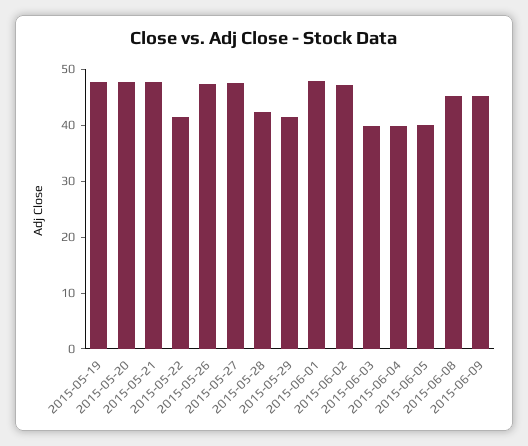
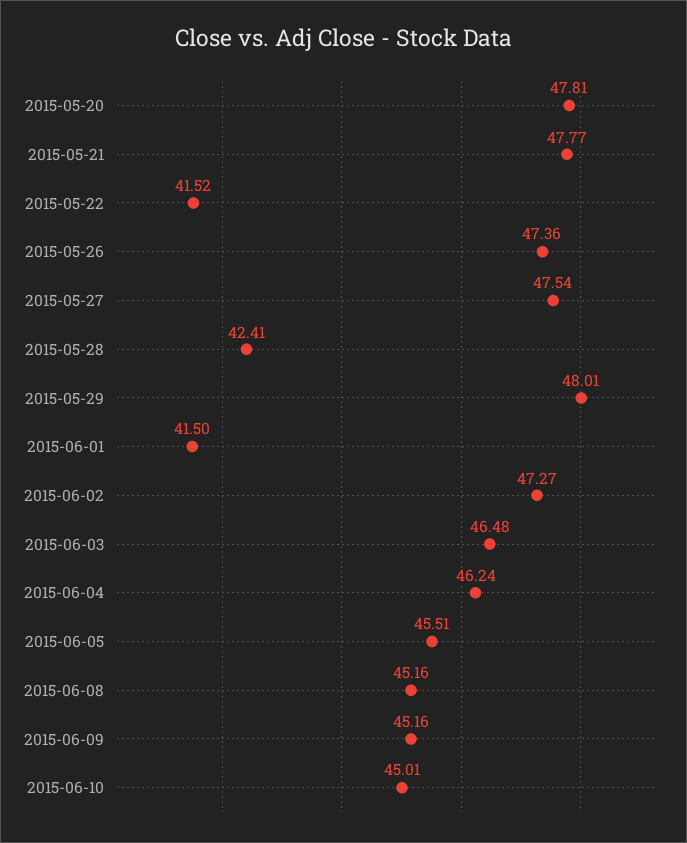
2015-05-19: 48 -> none
2015-05-29: 42 -> 48.01
2015-06-01: 48 -> 41.5
2015-06-03: 40 -> 46.48
2015-06-04: 40 -> 46.24
2015-06-05: 40 -> 45.51
2015-06-10: none -> 45.01

